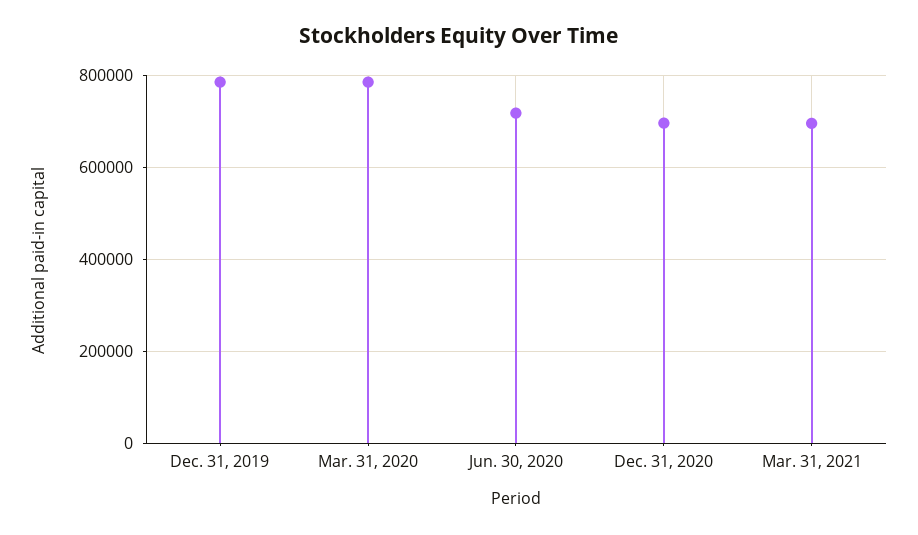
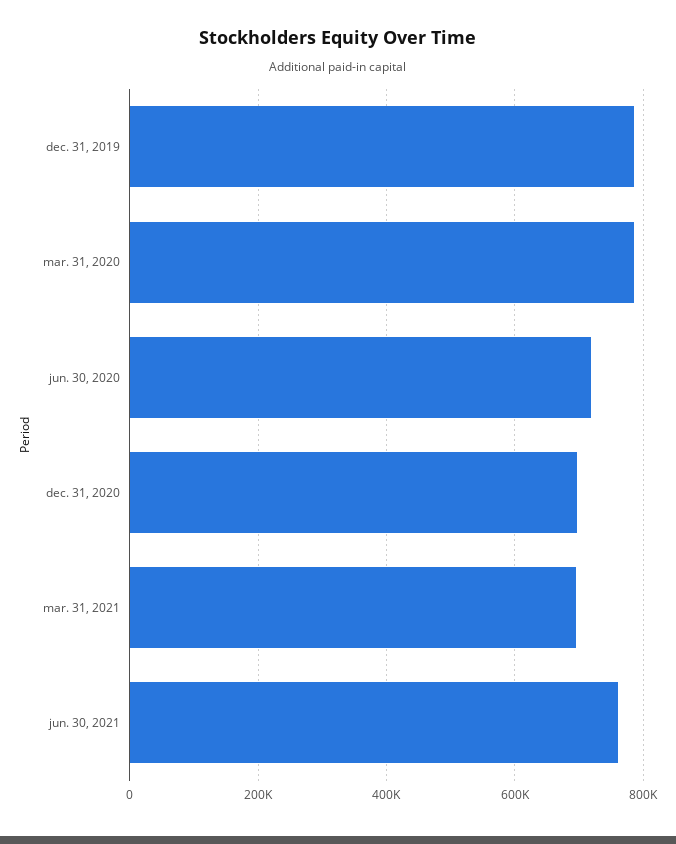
jun. 30, 2021: none -> 760000

